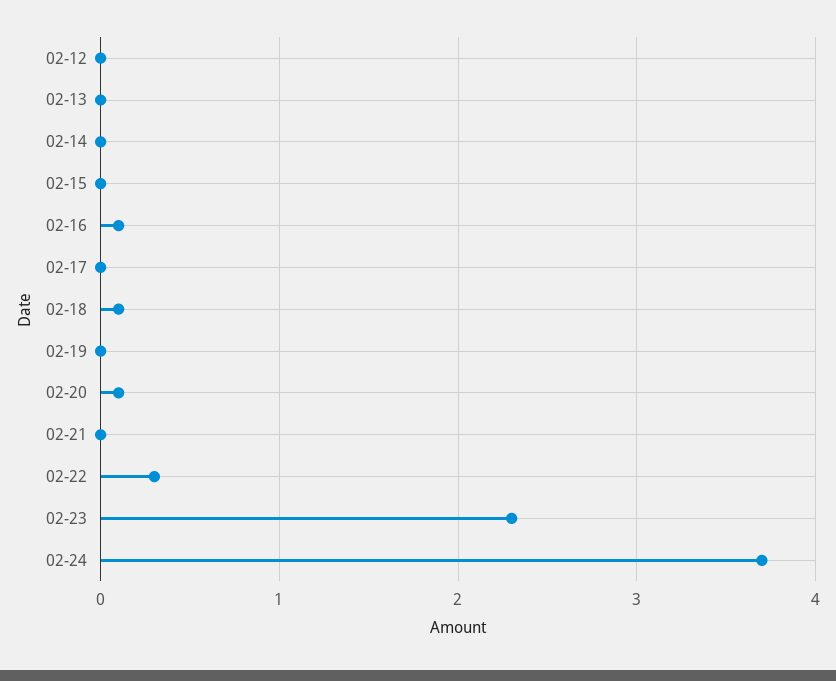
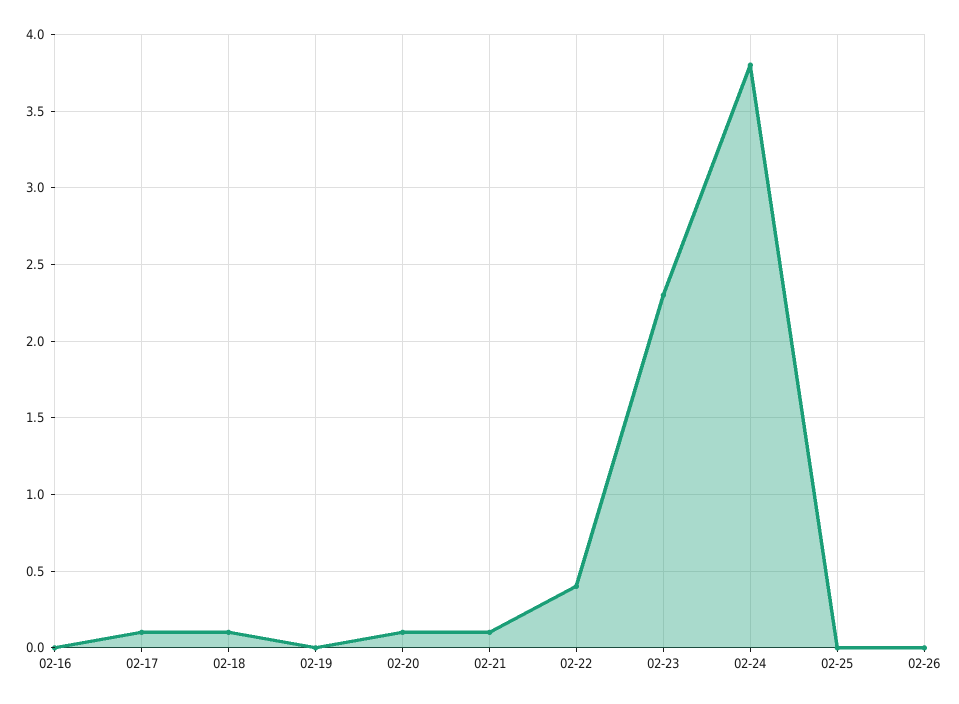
02-12: 0 -> none
02-13: 0 -> none
02-14: 0 -> none
02-15: 0 -> none
02-16: 0.1 -> 0
02-17: 0 -> 0.1
02-21: 0 -> 0.1
02-22: 0.3 -> 0.4
02-24: 3.7 -> 3.8
02-25: none -> 0
02-26: none -> 0

